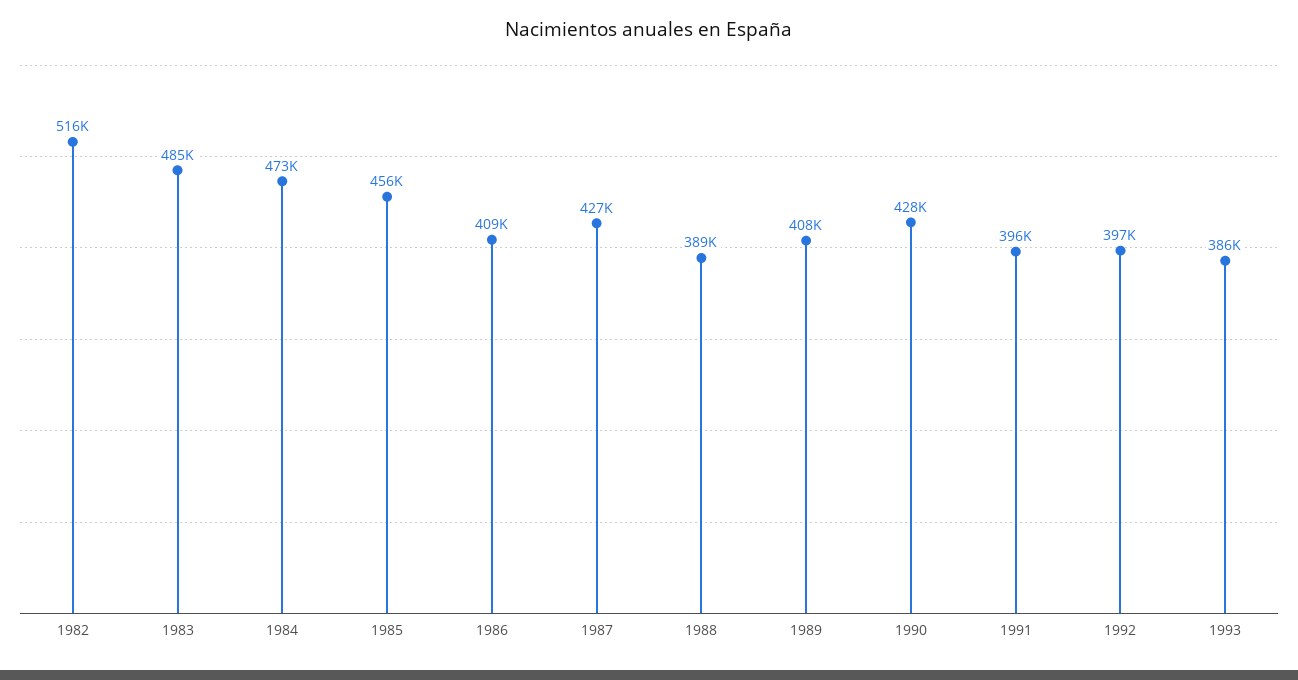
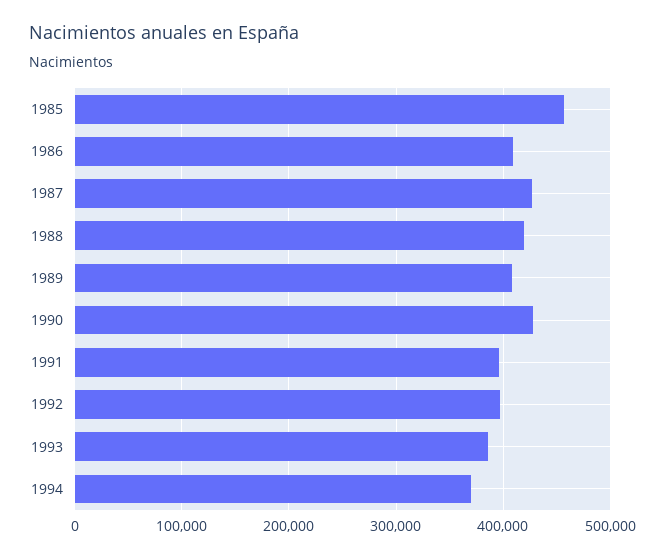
1982: 516000 -> none
1983: 485000 -> none
1984: 473000 -> none
1988: 389000 -> 420000
1994: none -> 370000

